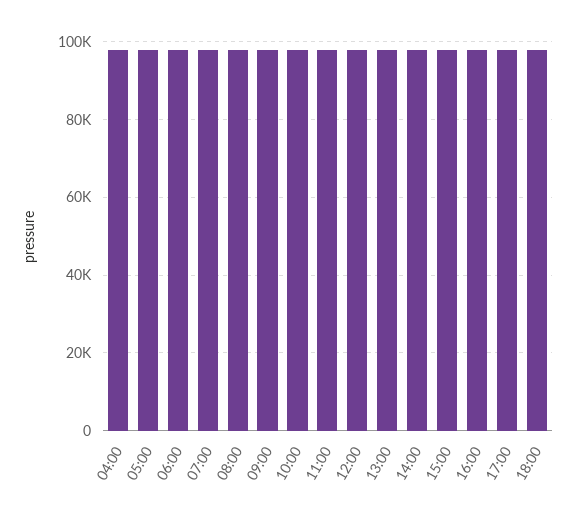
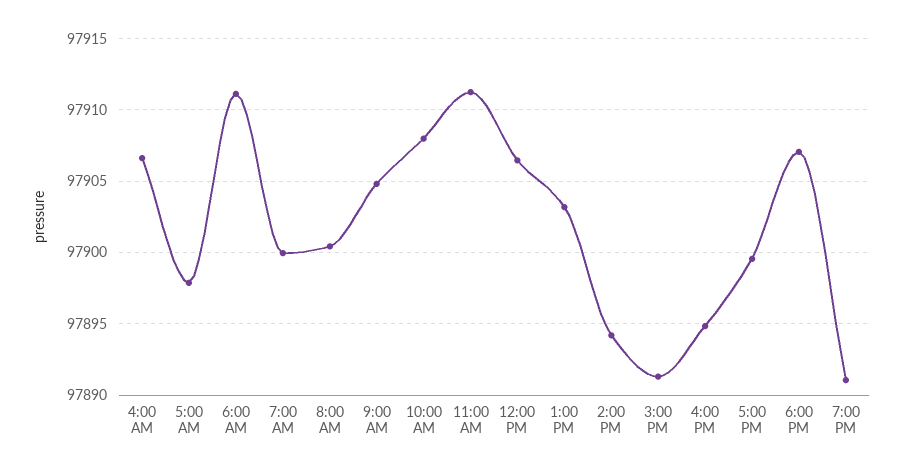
7:00 PM: none -> 97891

